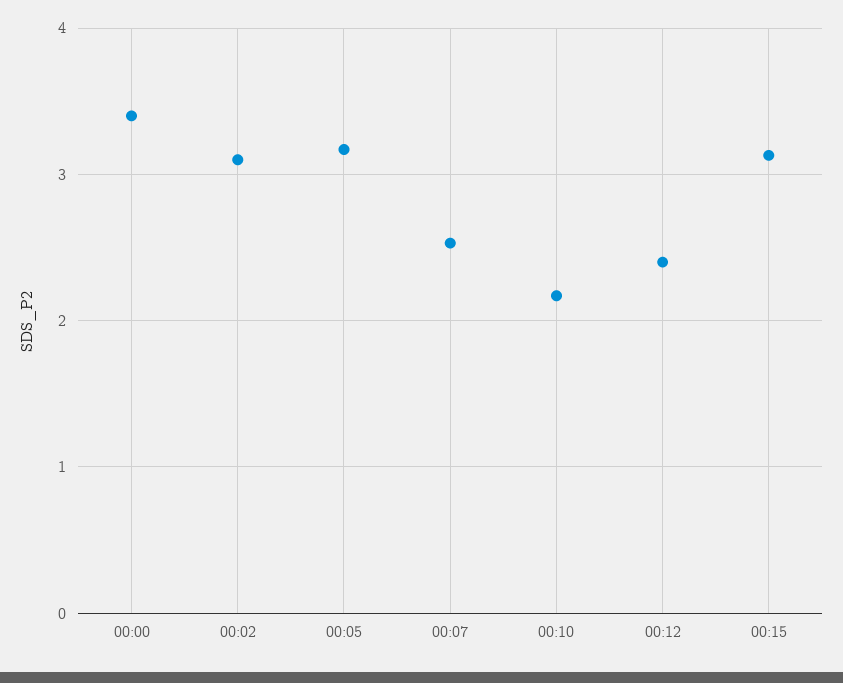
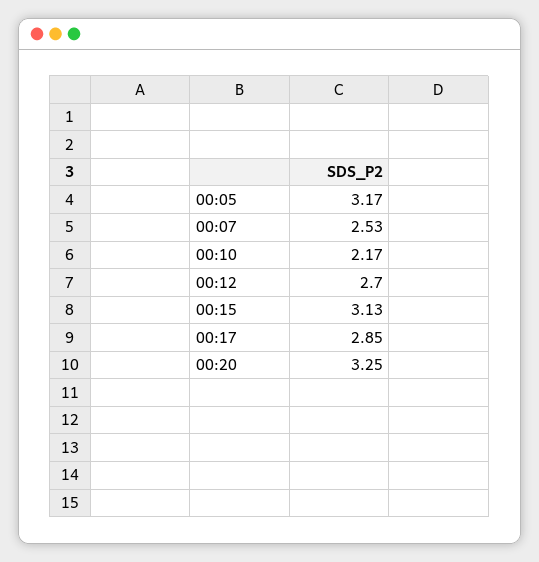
00:00: 3.4 -> none
00:02: 3.1 -> none
00:12: 2.4 -> 2.7
00:17: none -> 2.85
00:20: none -> 3.25

